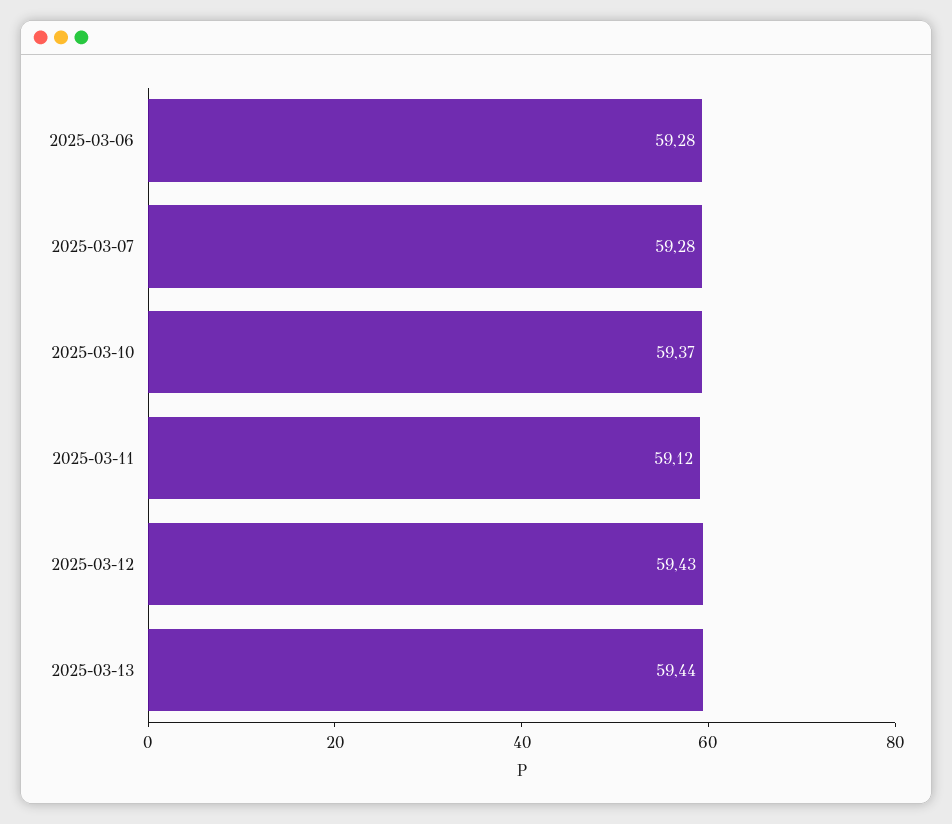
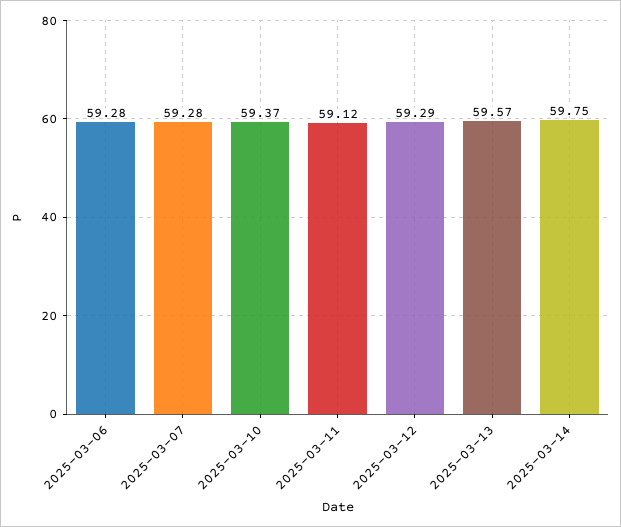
2025-03-12: 59.43 -> 59.29
2025-03-13: 59.44 -> 59.57
2025-03-14: none -> 59.75

